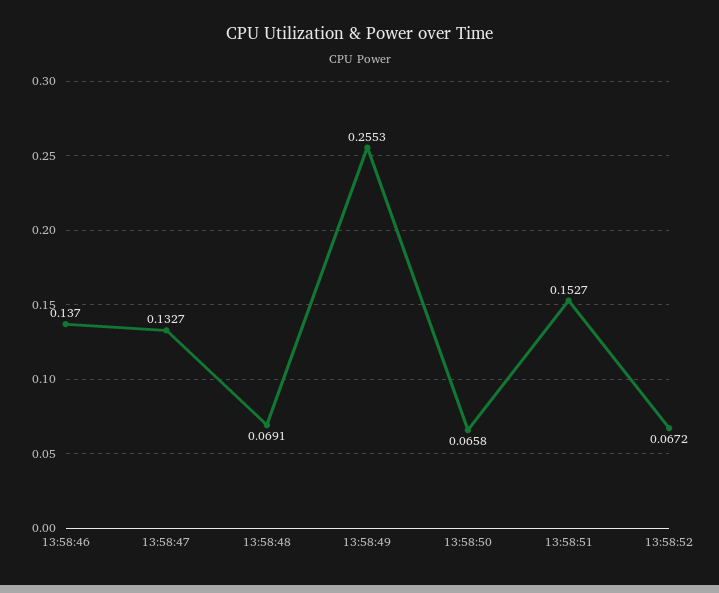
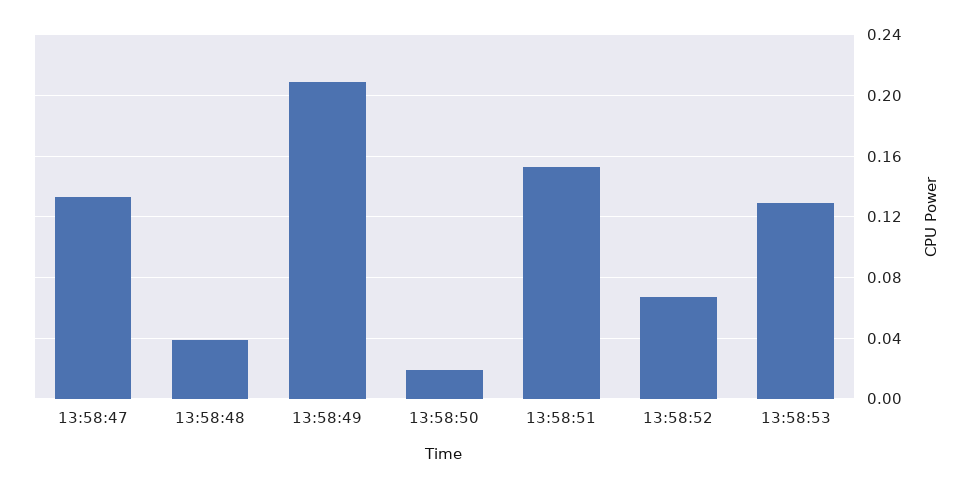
13:58:46: 0.137 -> none
13:58:48: 0.0691 -> 0.04
13:58:49: 0.2553 -> 0.21
13:58:50: 0.0658 -> 0.02
13:58:53: none -> 0.13

